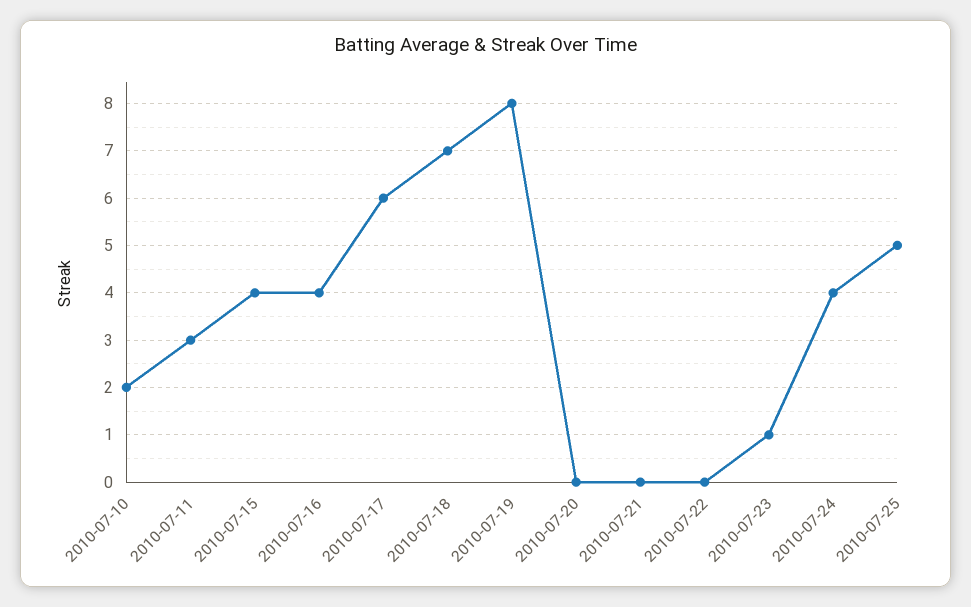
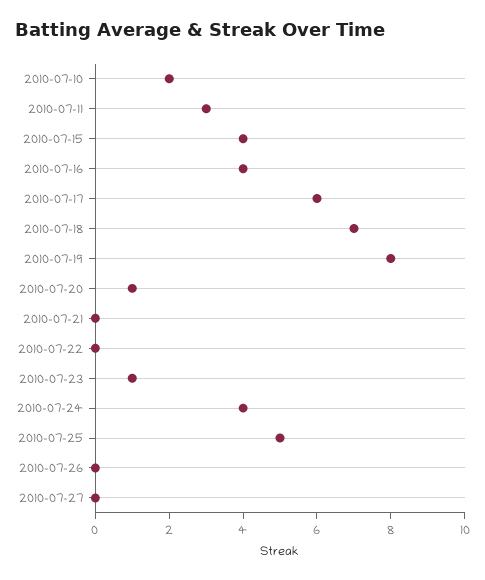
2010-07-20: 0 -> 1
2010-07-26: none -> 0
2010-07-27: none -> 0

